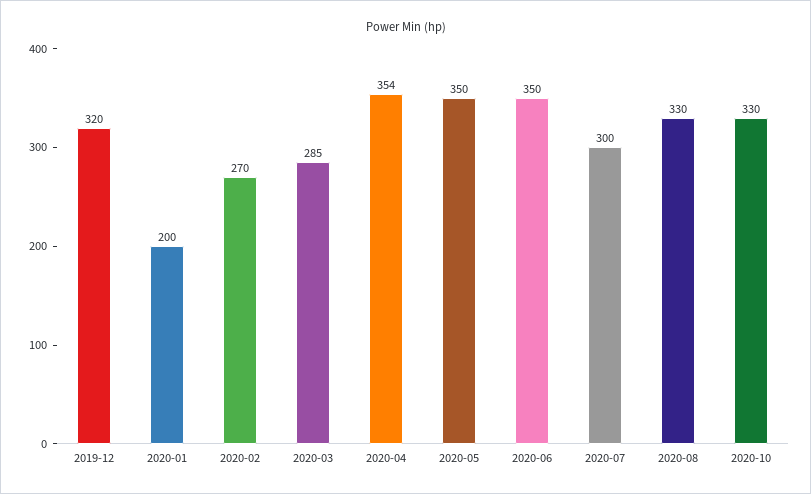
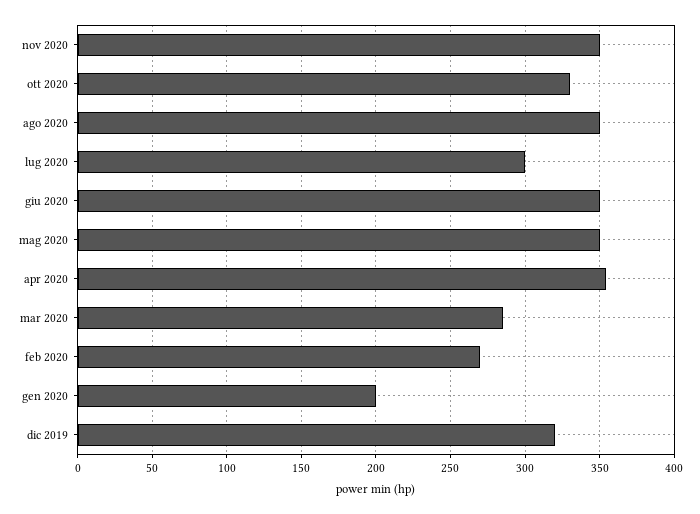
2020-08: 330 -> 350
nov 2020: none -> 350

